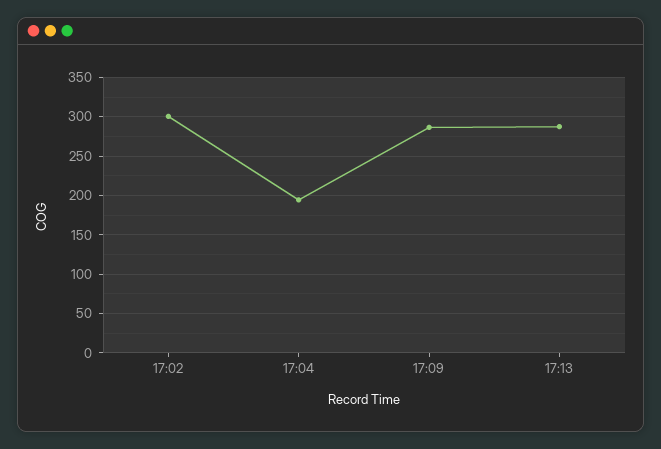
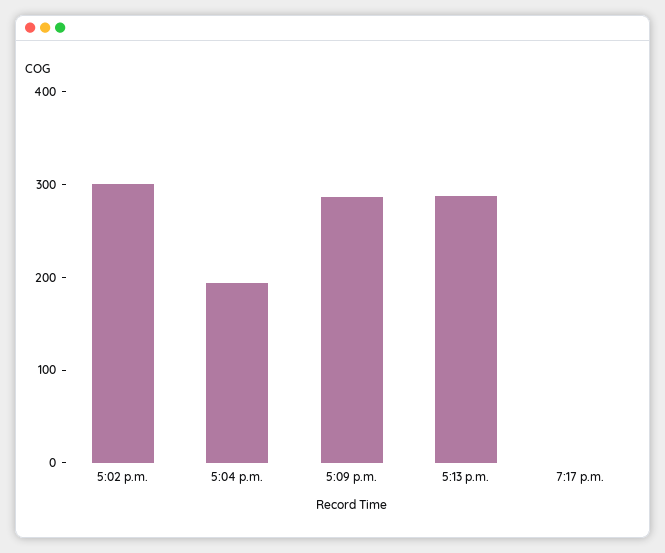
7:17 p.m.: none -> 0

